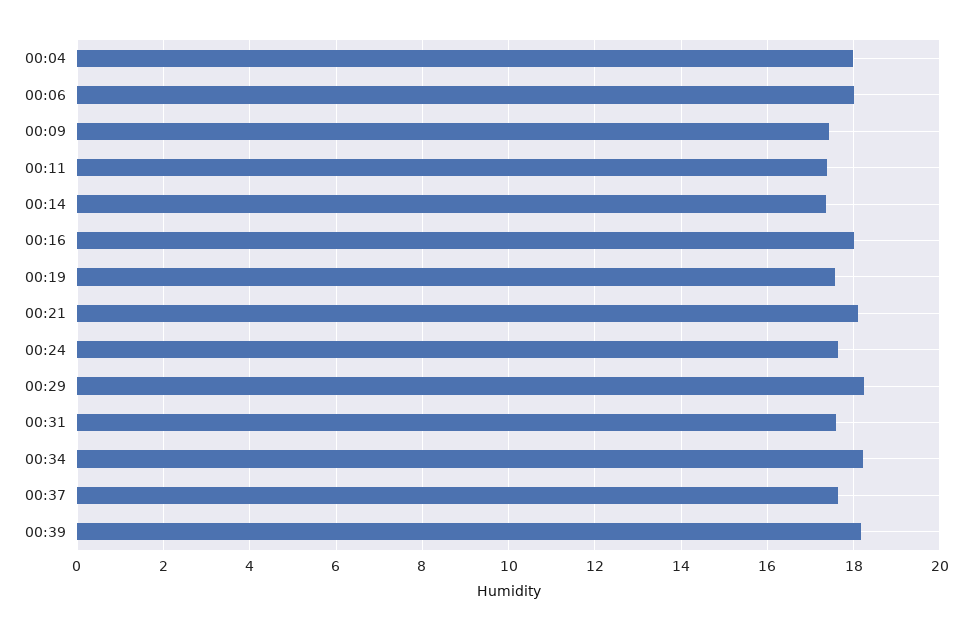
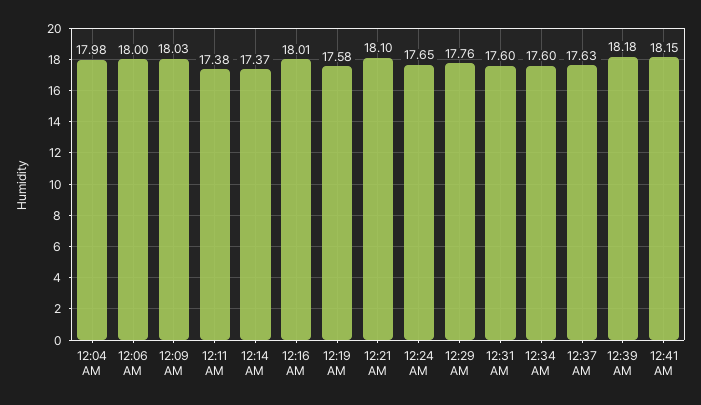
00:09: 17.4 -> 18.03
00:29: 18.2 -> 17.76
00:34: 18.2 -> 17.6
12:41 AM: none -> 18.15

